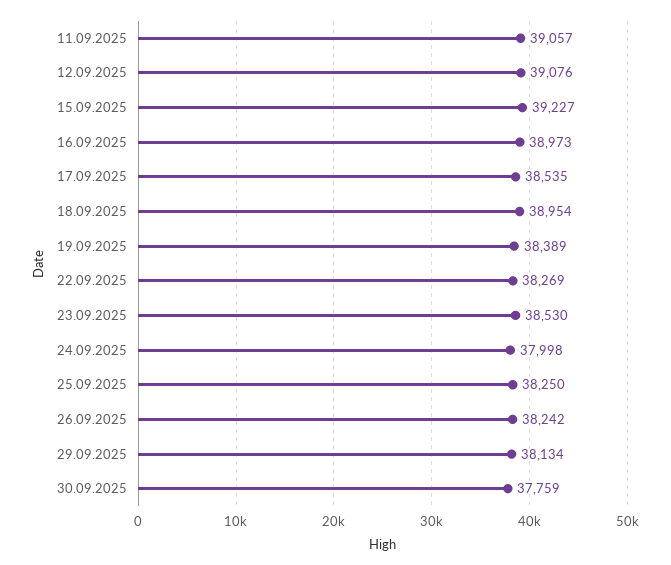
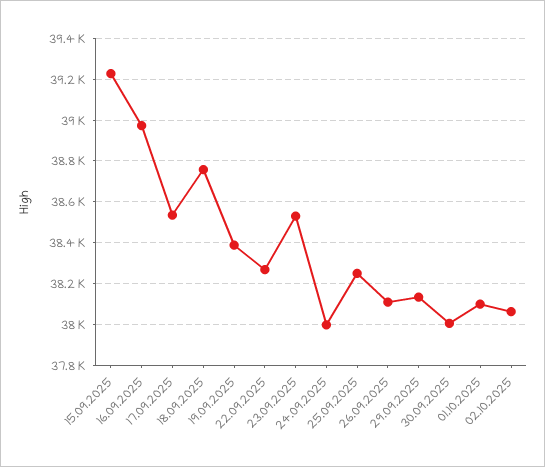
11.09.2025: 39057 -> none
12.09.2025: 39076 -> none
18.09.2025: 38954 -> 38750
26.09.2025: 38242 -> 38100
30.09.2025: 37759 -> 38000
01.10.2025: none -> 38100
02.10.2025: none -> 38050

